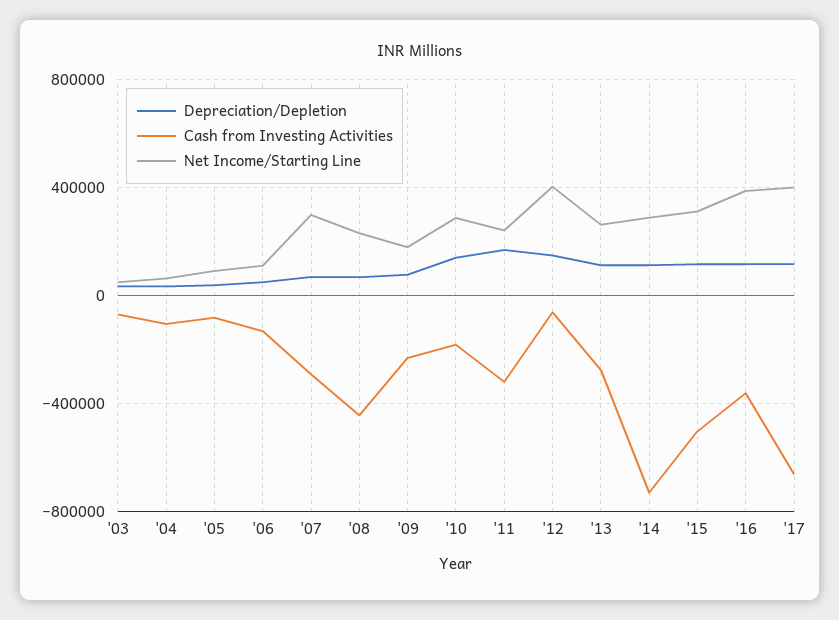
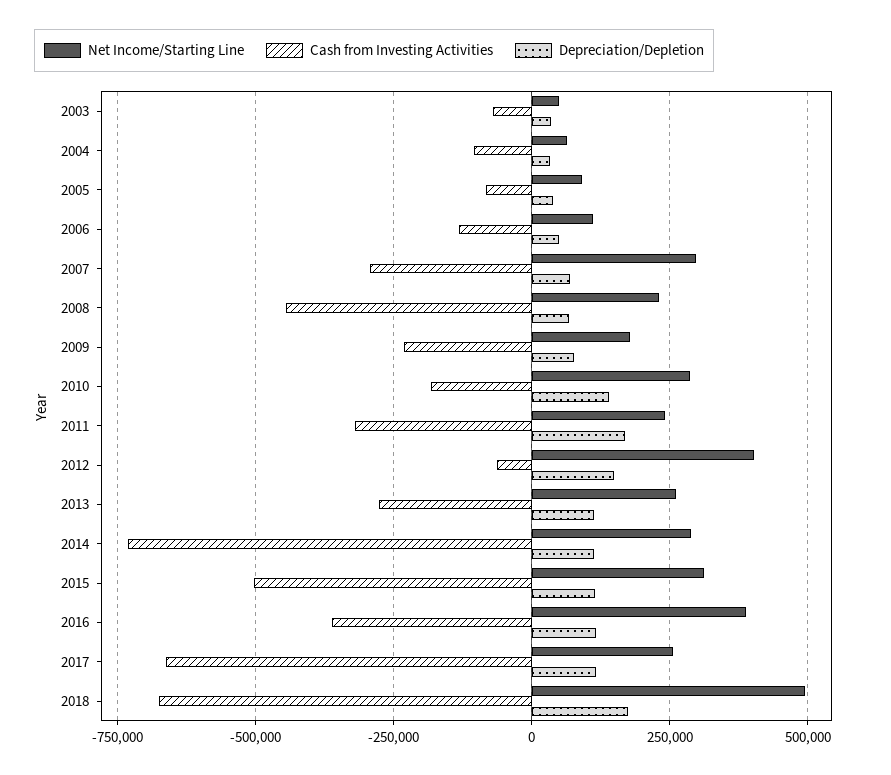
Net Income/Starting Line, '17: 400000 -> 250000
Net Income/Starting Line, 2018: none -> 500000
Cash from Investing Activities, 2018: none -> -675000
Depreciation/Depletion, 2018: none -> 175000

